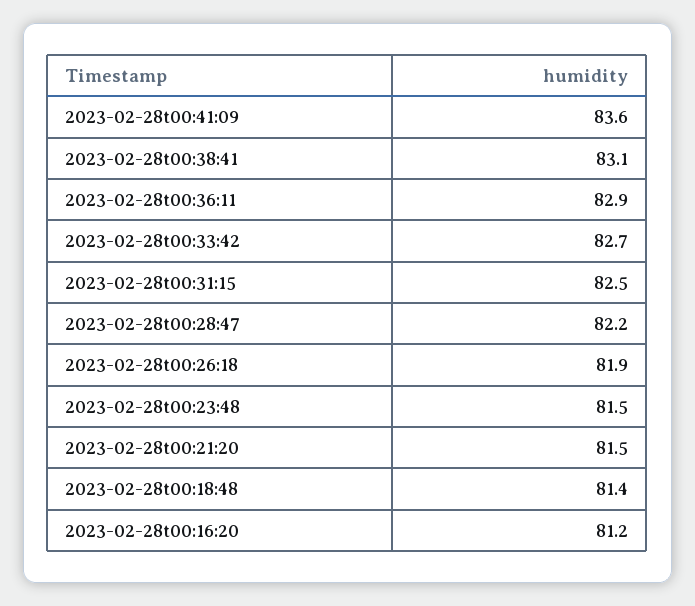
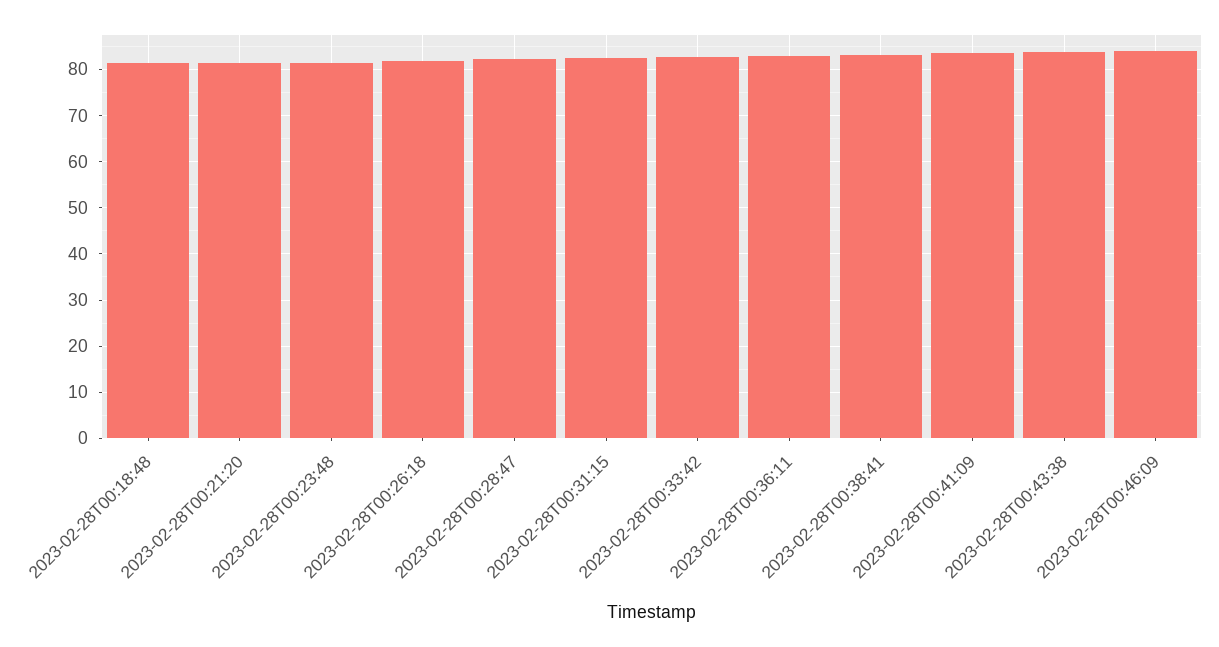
2023-02-28t00:16:20: 81.2 -> none
2023-02-28T00:43:38: none -> 84
2023-02-28T00:46:09: none -> 84

